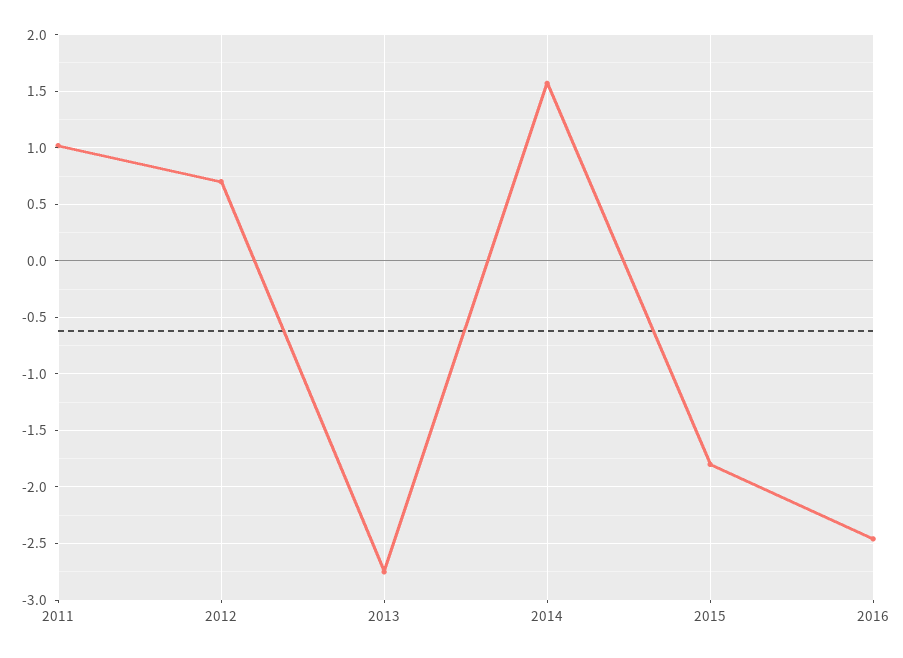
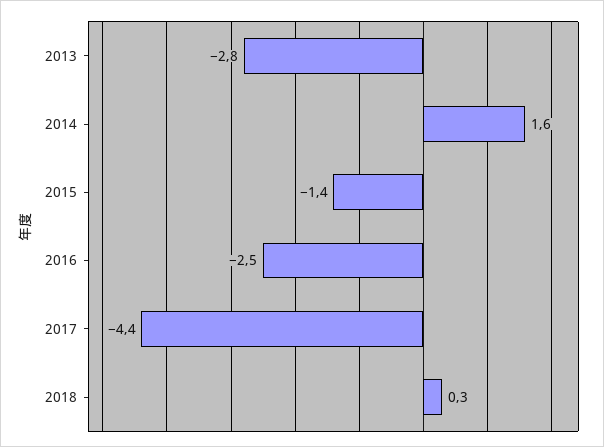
2011: 1 -> none
2012: 0.7 -> none
2015: -1.8 -> -1.4
2017: none -> -4.4
2018: none -> 0.3

